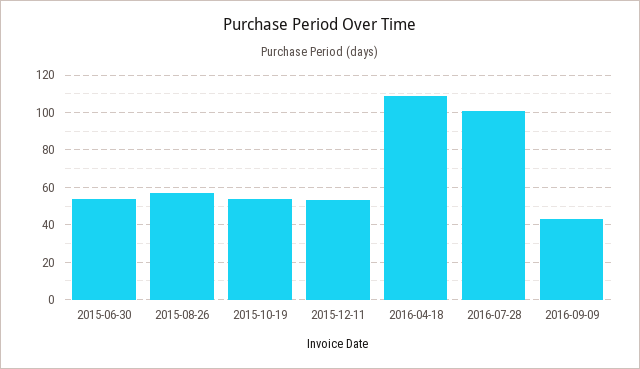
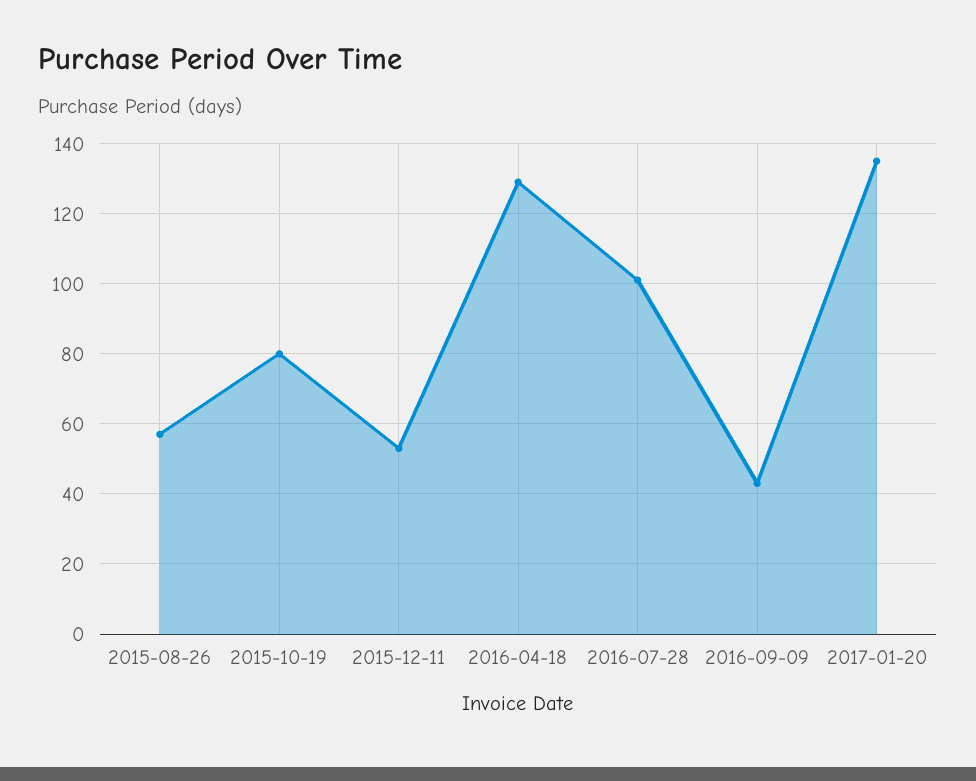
2015-06-30: 55 -> none
2015-10-19: 55 -> 80
2016-04-18: 110 -> 130
2017-01-20: none -> 135

